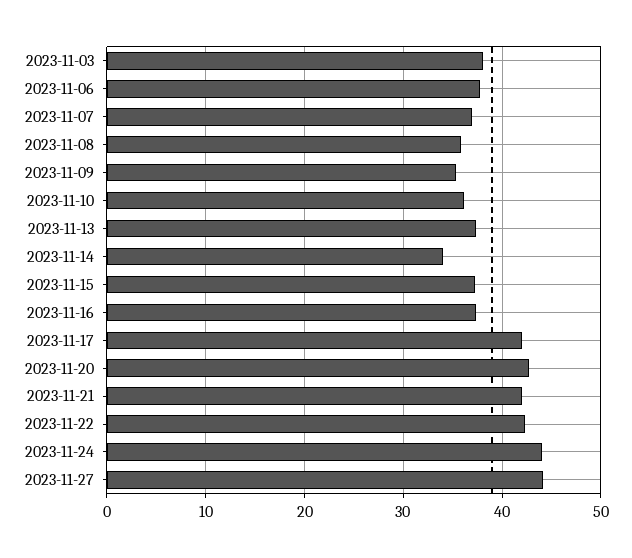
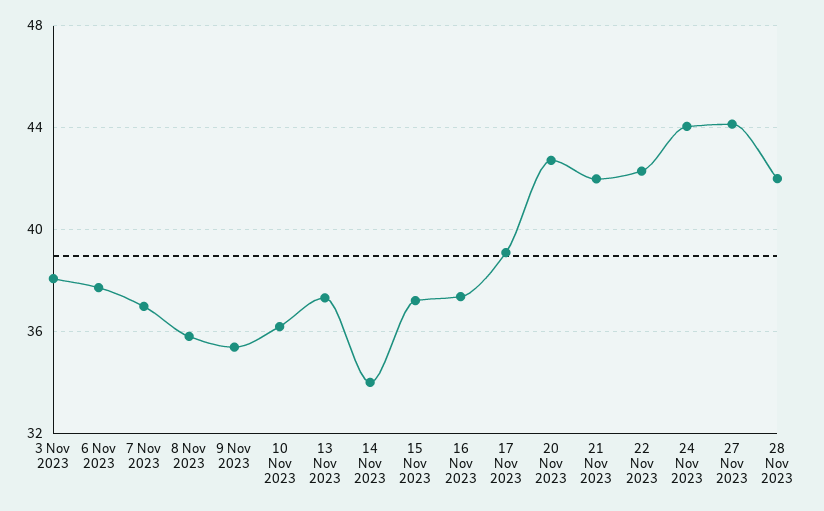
2023-11-17: 42 -> 39
28 Nov 2023: none -> 42

